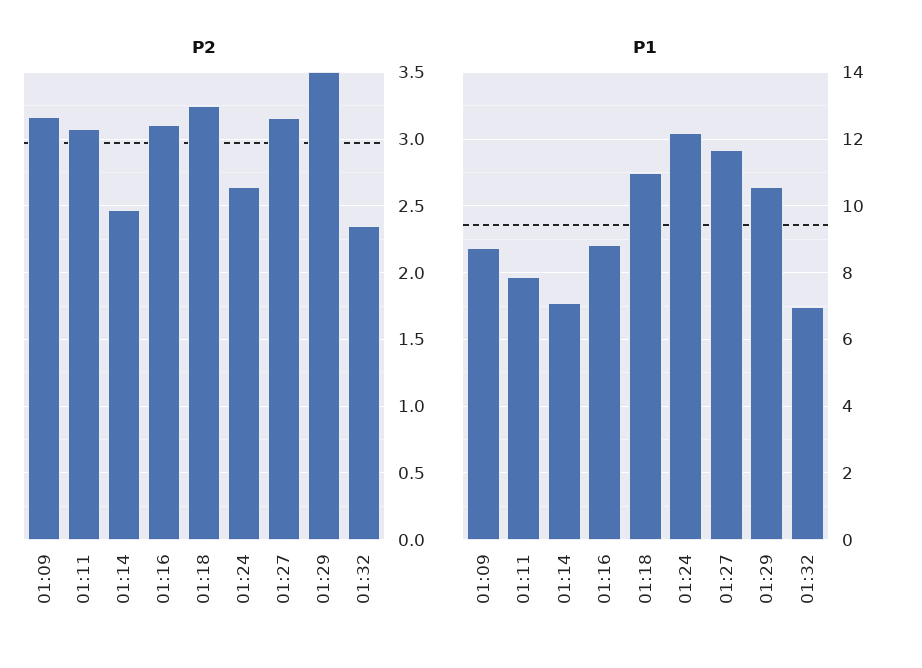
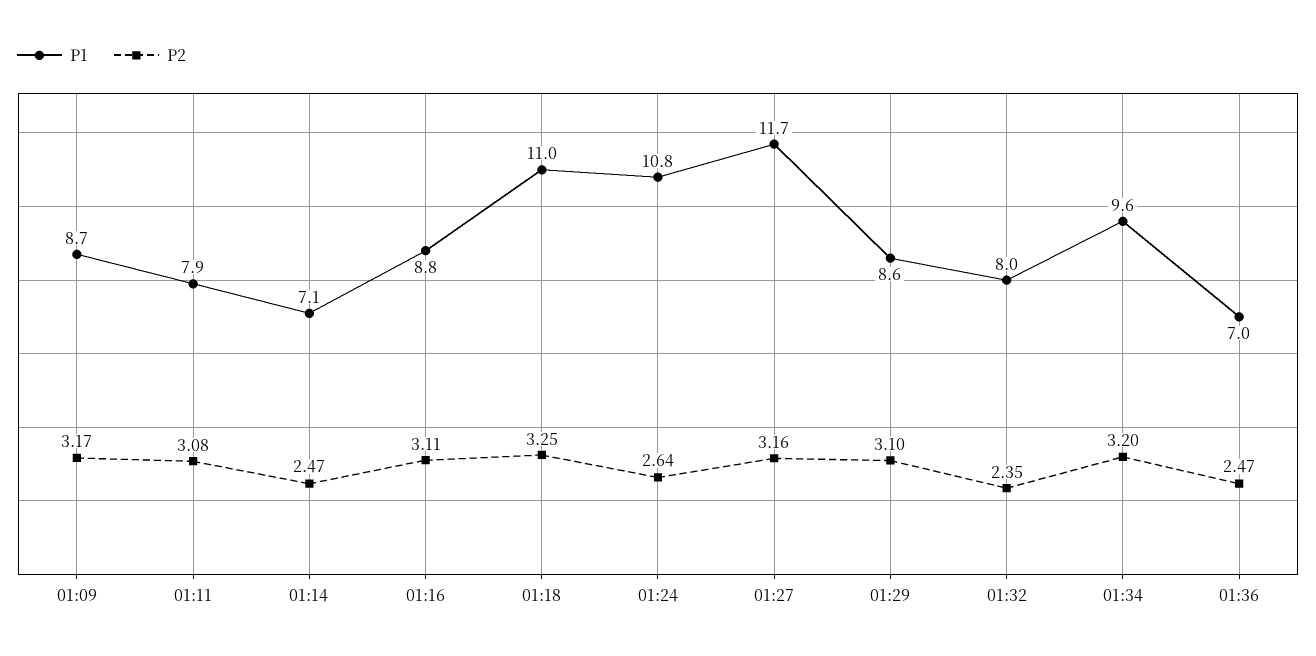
P2, 01:29: 3.5 -> 3.1
P1, 01:24: 12.2 -> 10.8
P1, 01:29: 10.6 -> 8.6
P1, 01:32: 7 -> 8
P1, 01:34: none -> 9.6
P2, 01:34: none -> 3.2
P1, 01:36: none -> 7
P2, 01:36: none -> 2.47

